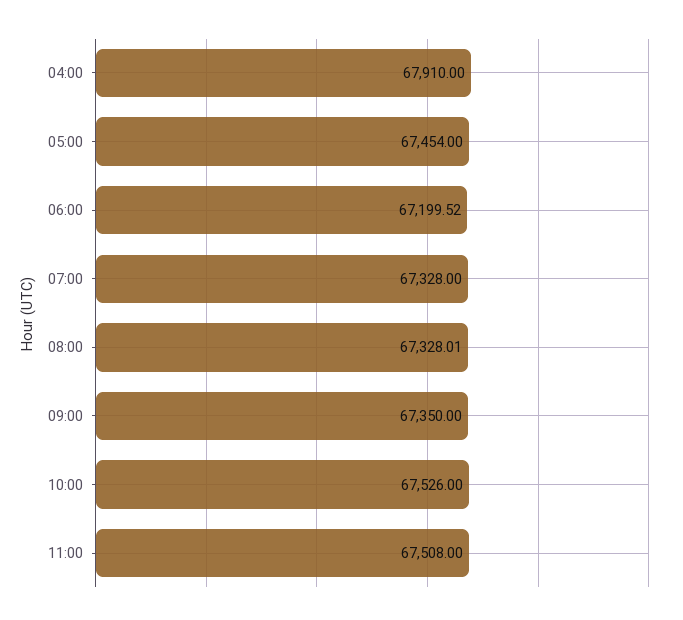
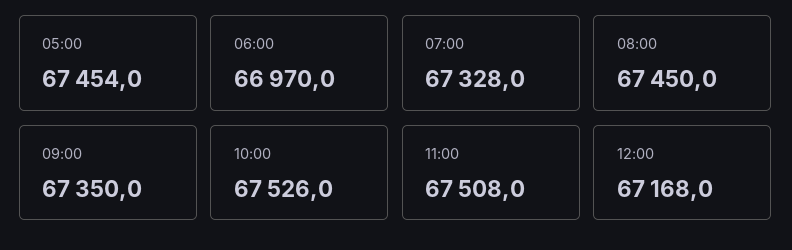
04:00: 67910 -> none
06:00: 67199.52 -> 66970
08:00: 67328.01 -> 67450
12:00: none -> 67168

